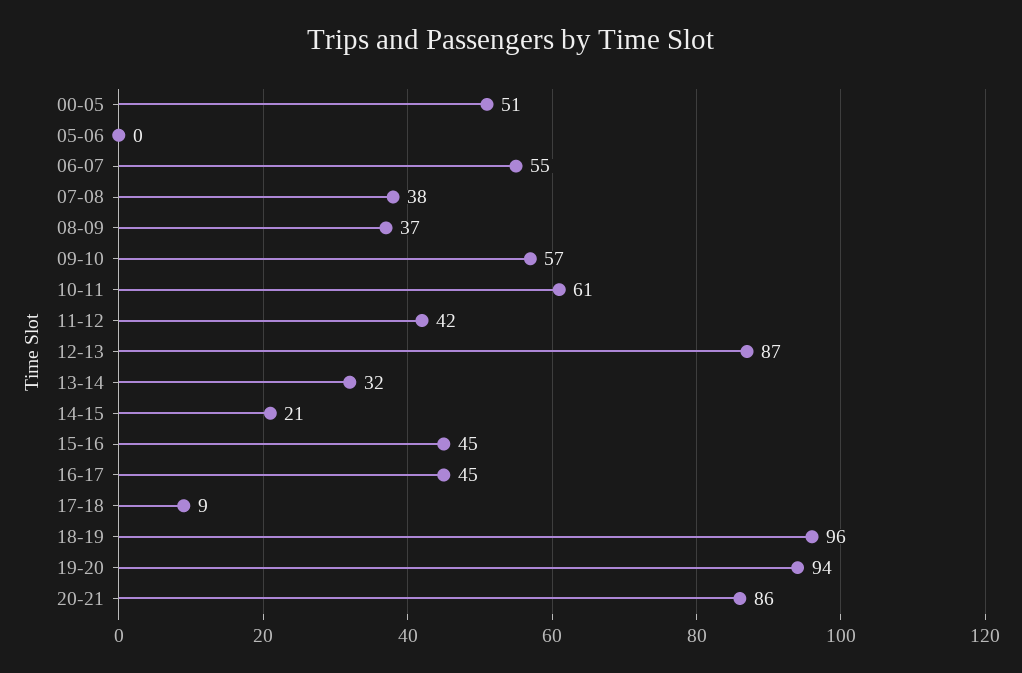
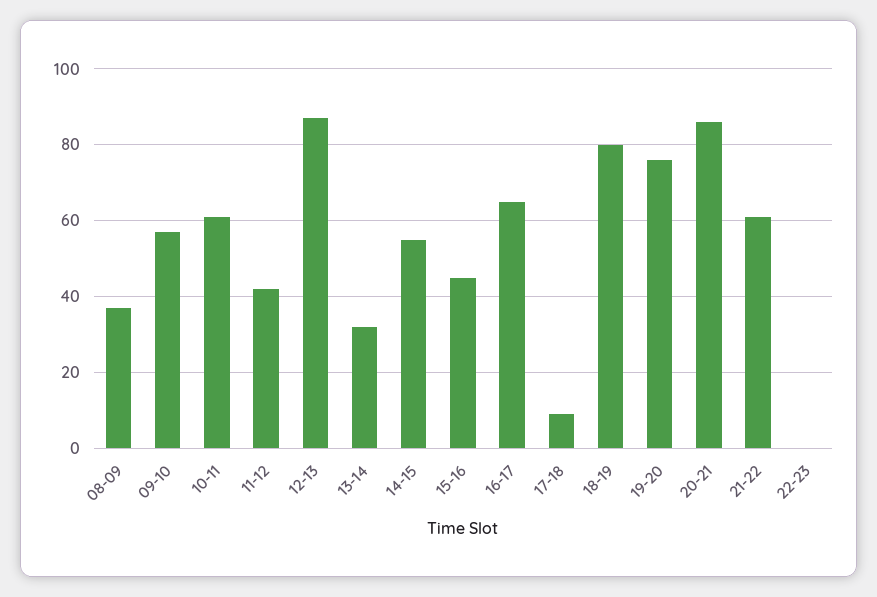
00-05: 51 -> none
05-06: 0 -> none
06-07: 55 -> none
07-08: 38 -> none
14-15: 21 -> 55
16-17: 45 -> 65
18-19: 96 -> 80
19-20: 94 -> 75
21-22: none -> 60
22-23: none -> 0

